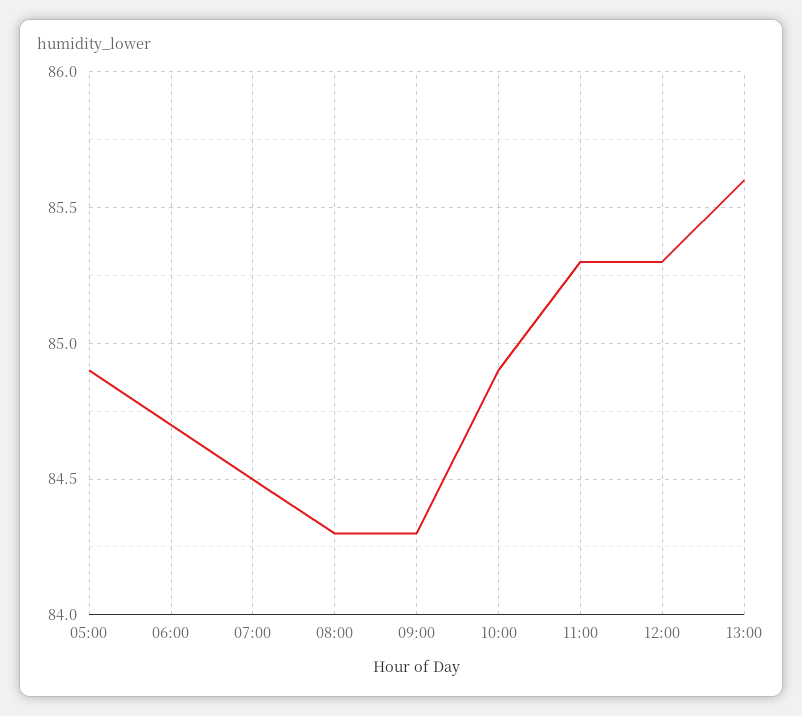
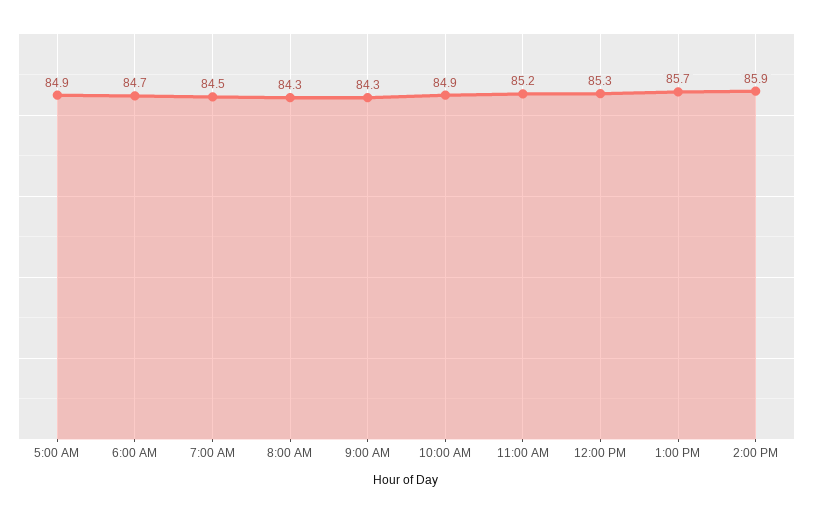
11:00: 85.3 -> 85.2
13:00: 85.6 -> 85.7
2:00 PM: none -> 85.9

